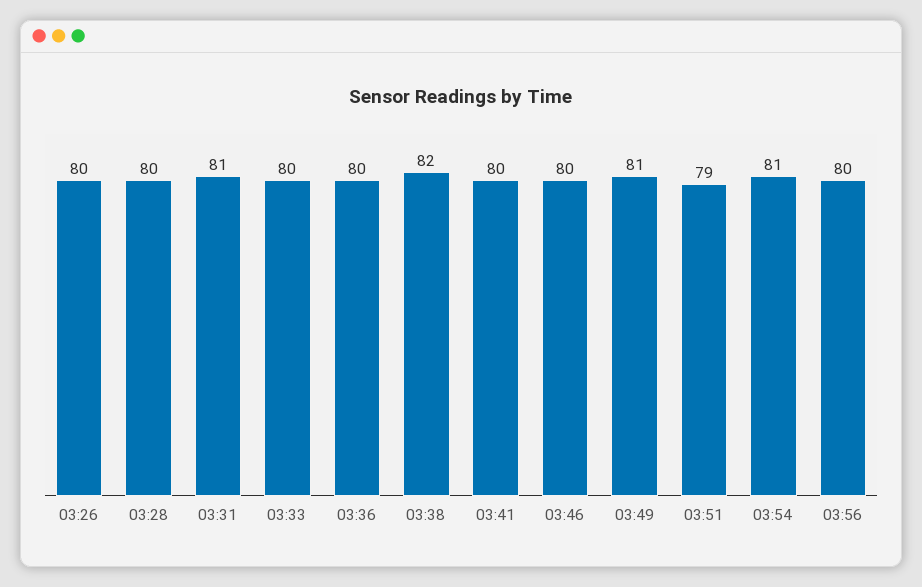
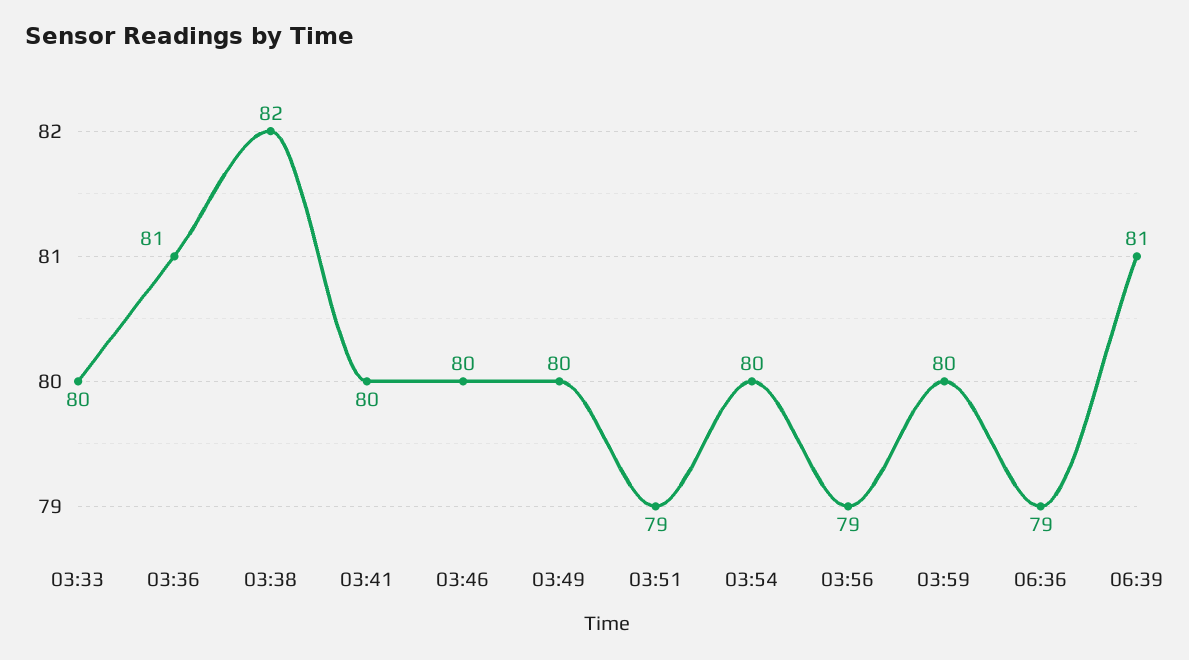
03:26: 80 -> none
03:28: 80 -> none
03:31: 81 -> none
03:36: 80 -> 81
03:49: 81 -> 80
03:54: 81 -> 80
03:56: 80 -> 79
03:59: none -> 80
06:36: none -> 79
06:39: none -> 81

